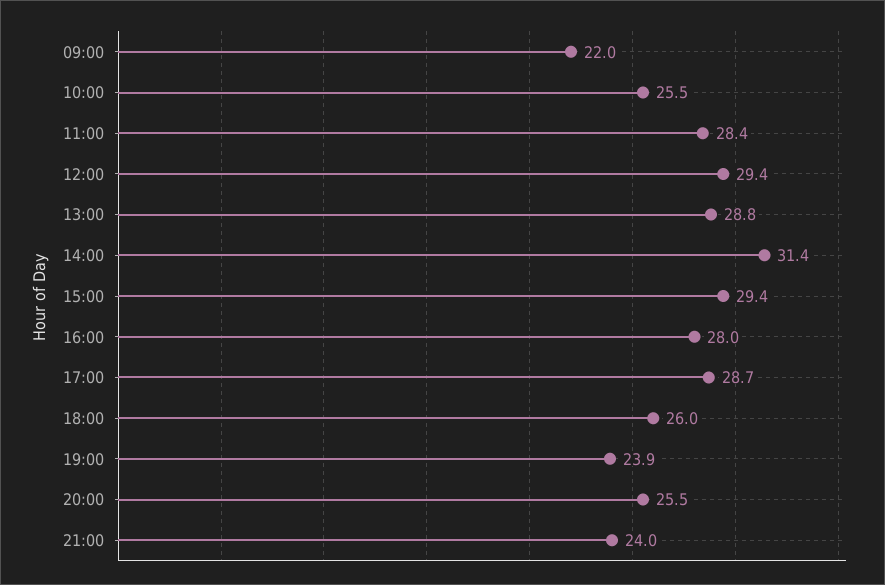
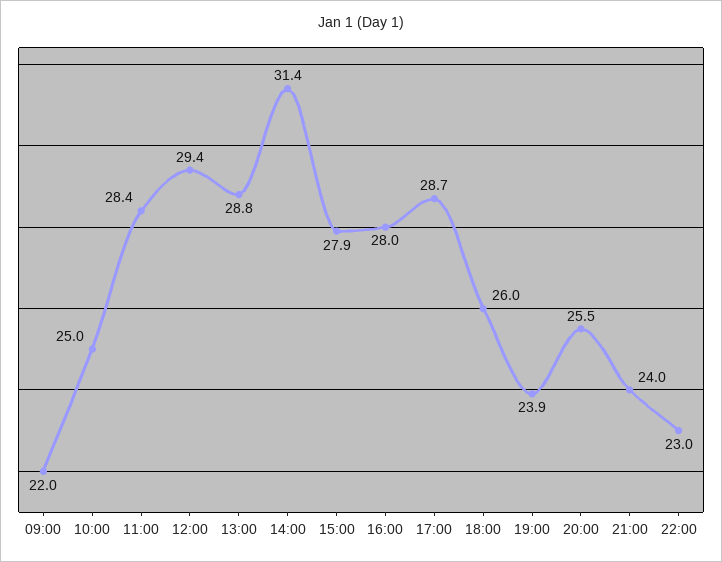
10:00: 25.5 -> 25
15:00: 29.4 -> 27.9
22:00: none -> 23

